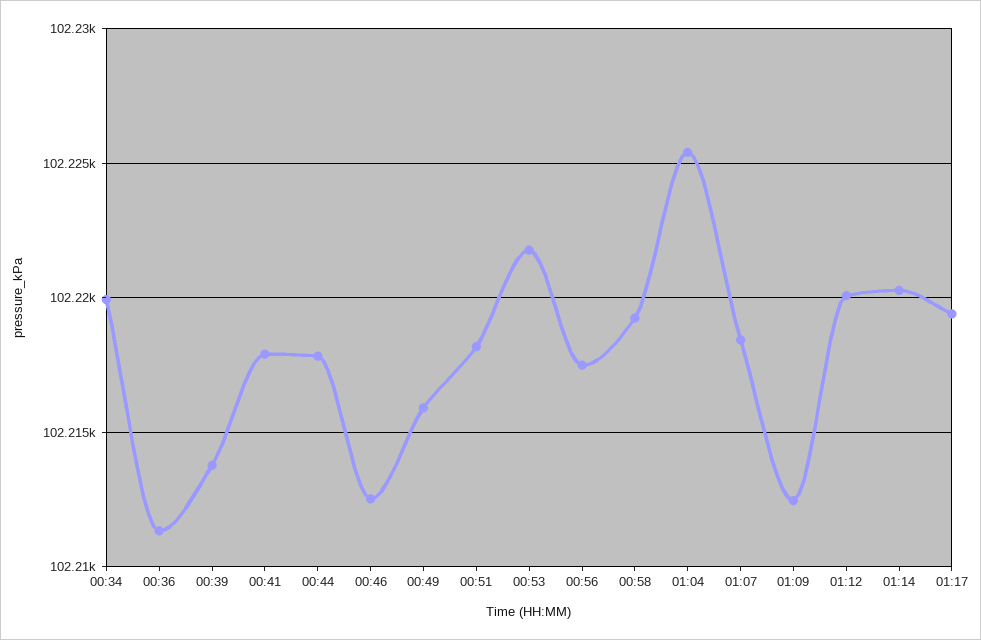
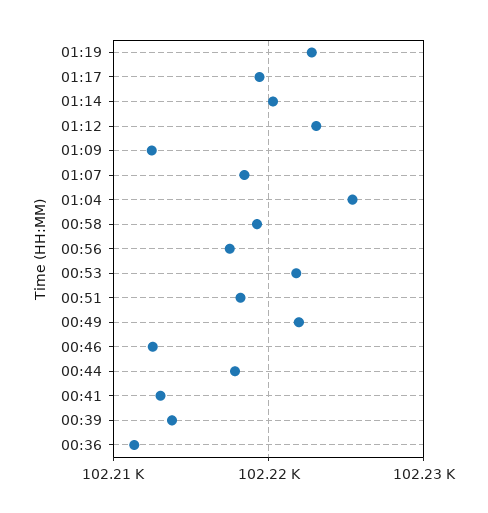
00:34: 102220 -> none
00:41: 102218 -> 102213
00:49: 102216 -> 102222
01:12: 102220 -> 102223
01:19: none -> 102223

